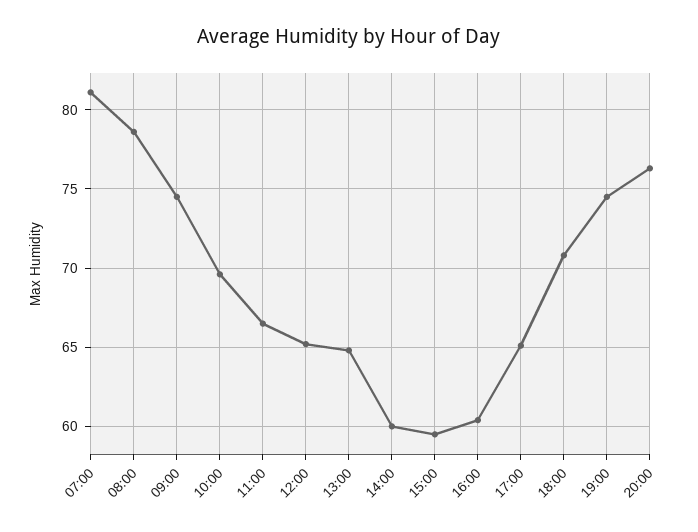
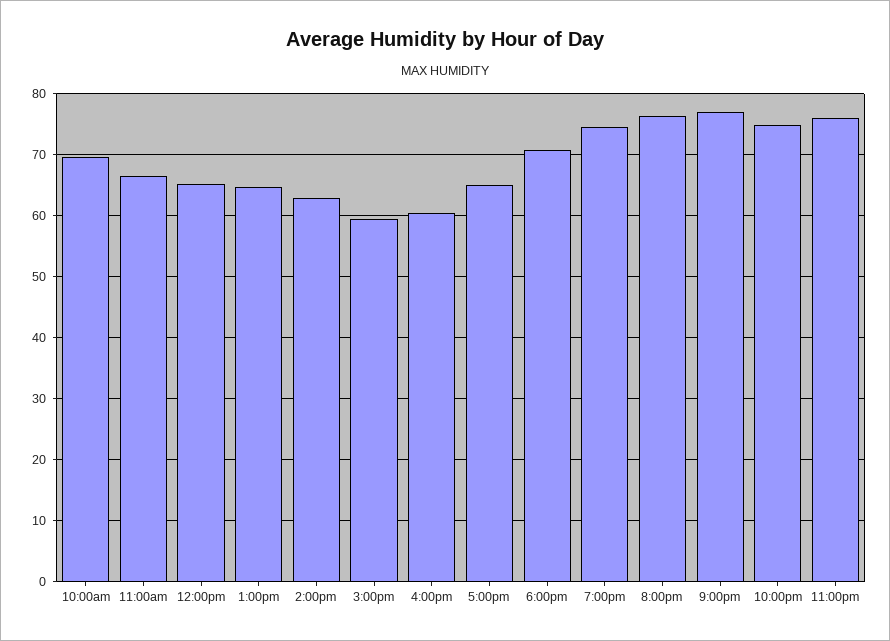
07:00: 81 -> none
08:00: 78.5 -> none
09:00: 74.5 -> none
14:00: 60 -> 63
9:00pm: none -> 77
10:00pm: none -> 75
11:00pm: none -> 76

